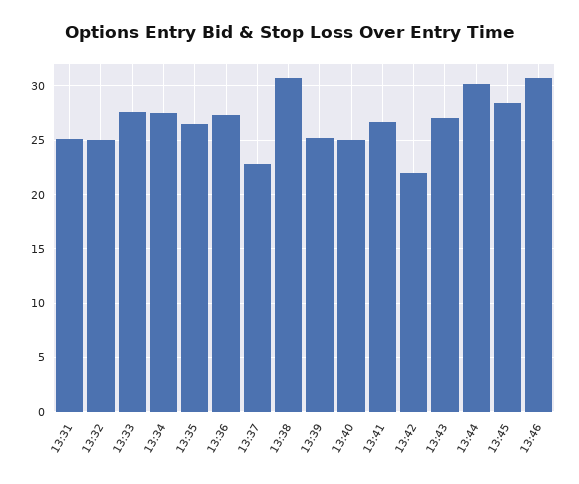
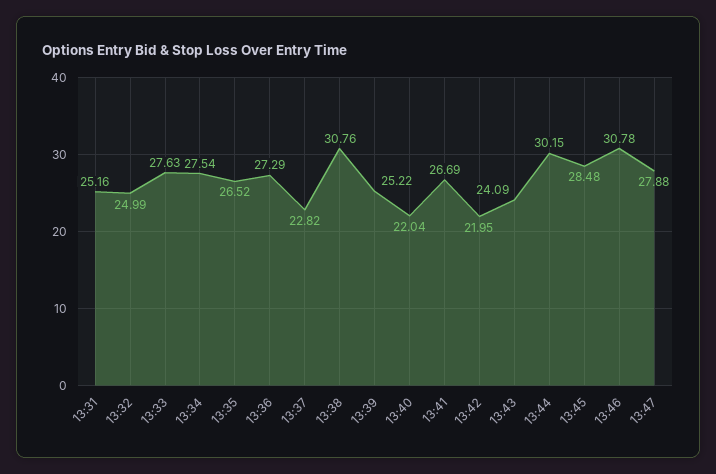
13:40: 25 -> 22.04
13:43: 27 -> 24.09
13:47: none -> 27.88

